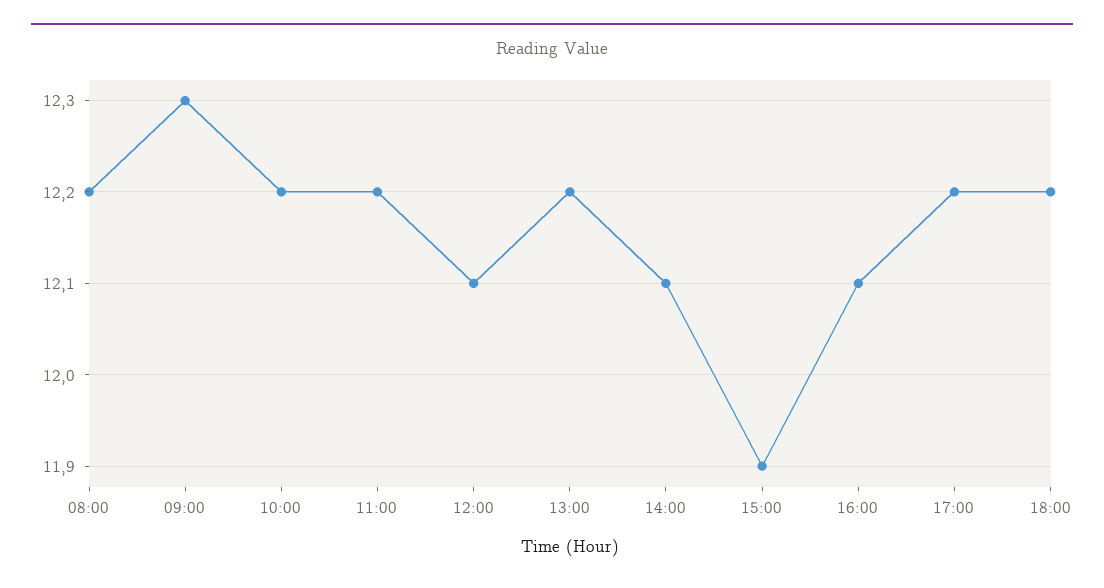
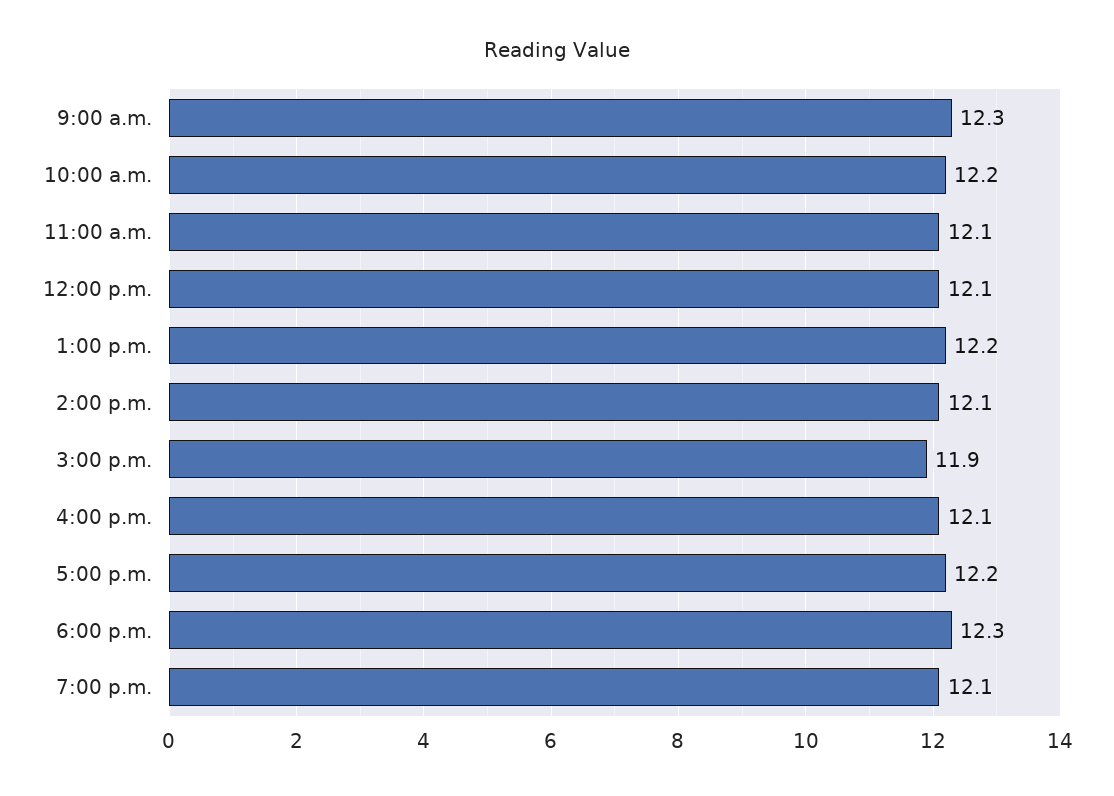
08:00: 12.2 -> none
11:00: 12.2 -> 12.1
18:00: 12.2 -> 12.3
7:00 p.m.: none -> 12.1

